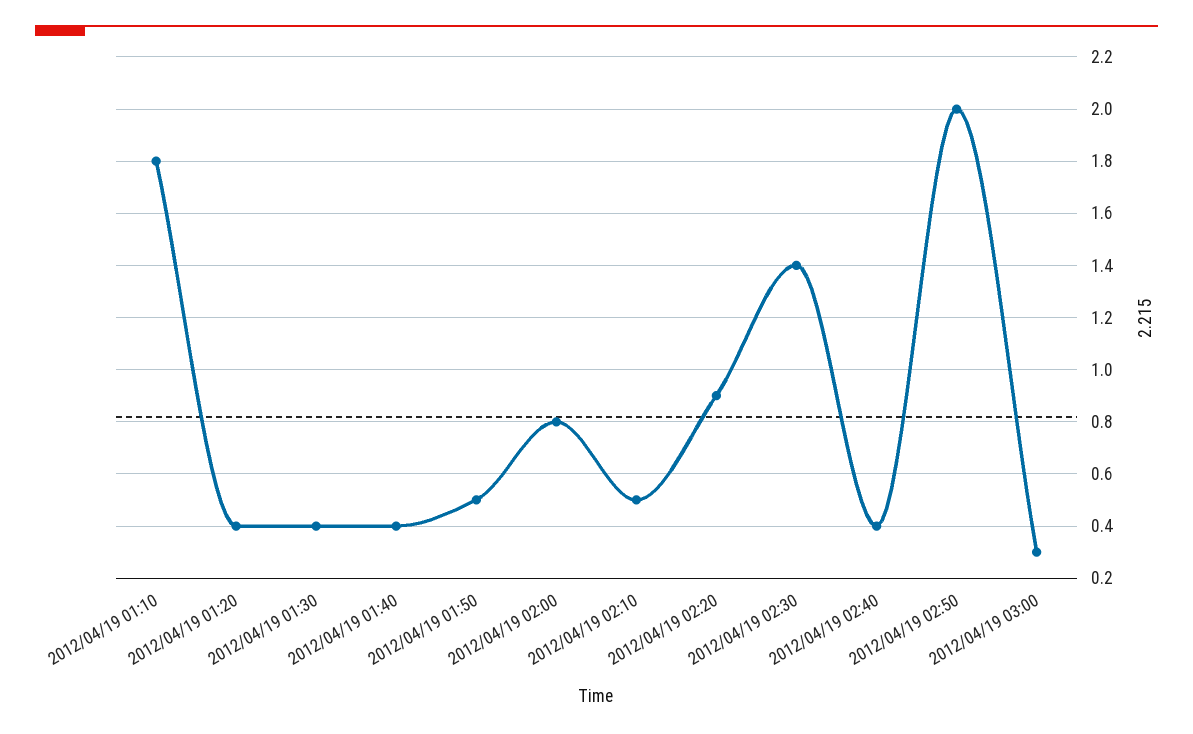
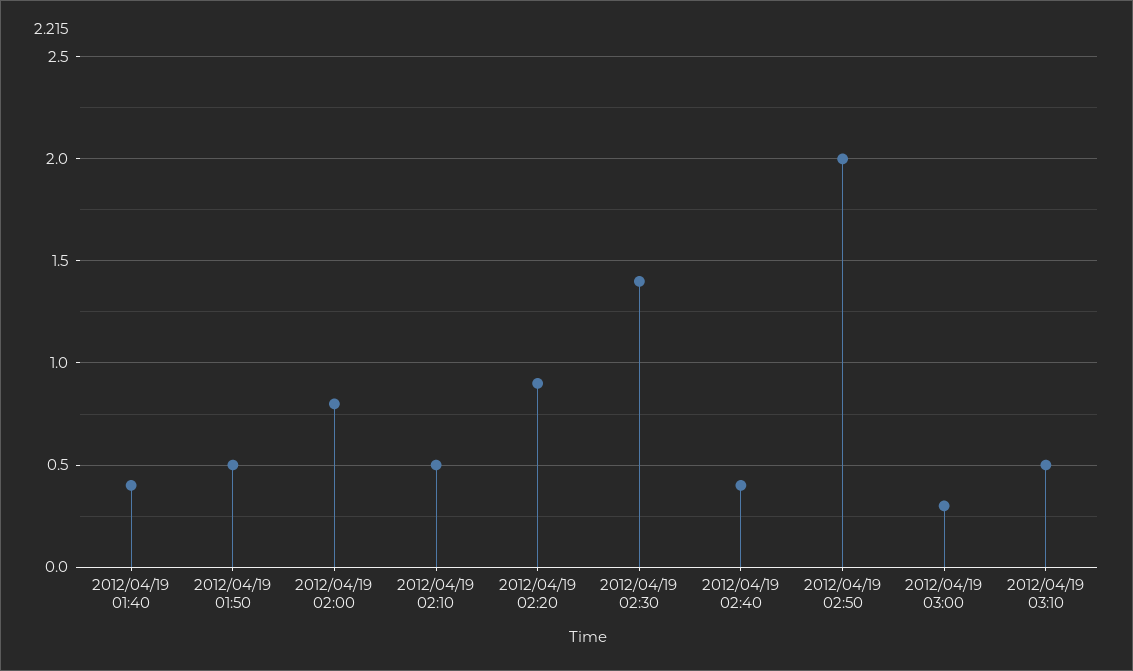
2012/04/19 01:10: 1.8 -> none
2012/04/19 01:20: 0.4 -> none
2012/04/19 01:30: 0.4 -> none
2012/04/19 03:10: none -> 0.5

